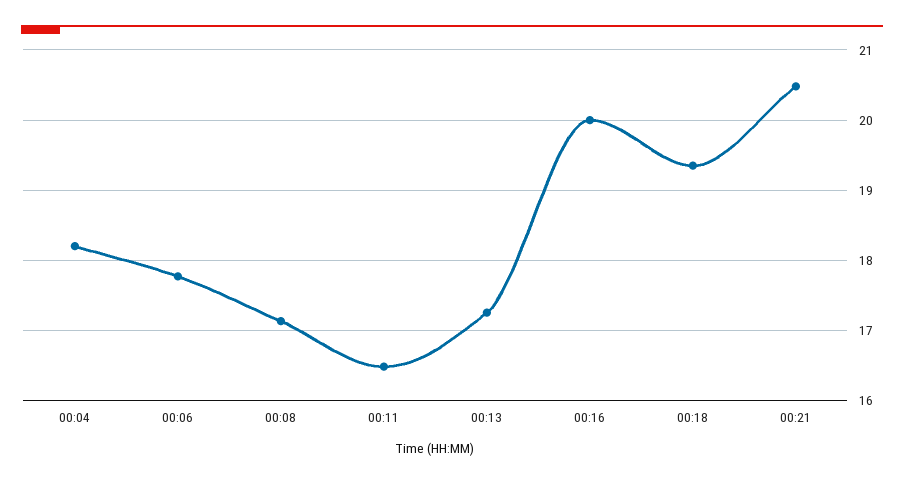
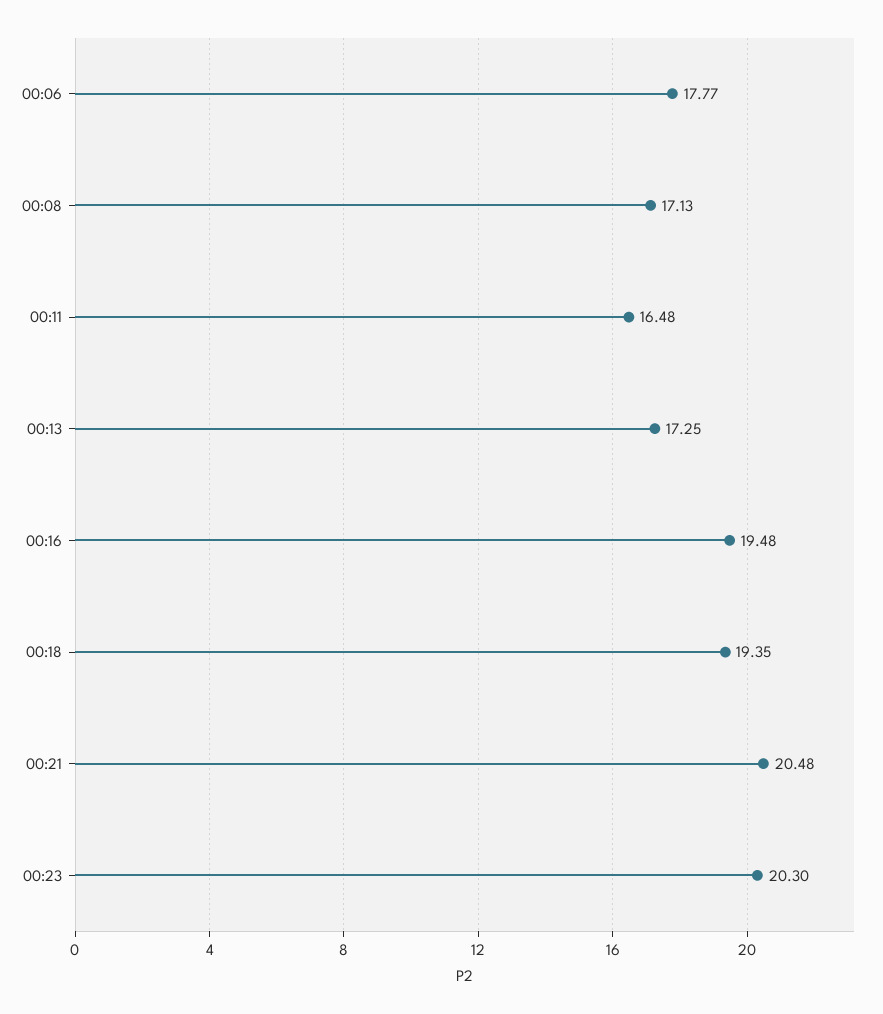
00:04: 18.2 -> none
00:16: 20 -> 19.48
00:23: none -> 20.3

